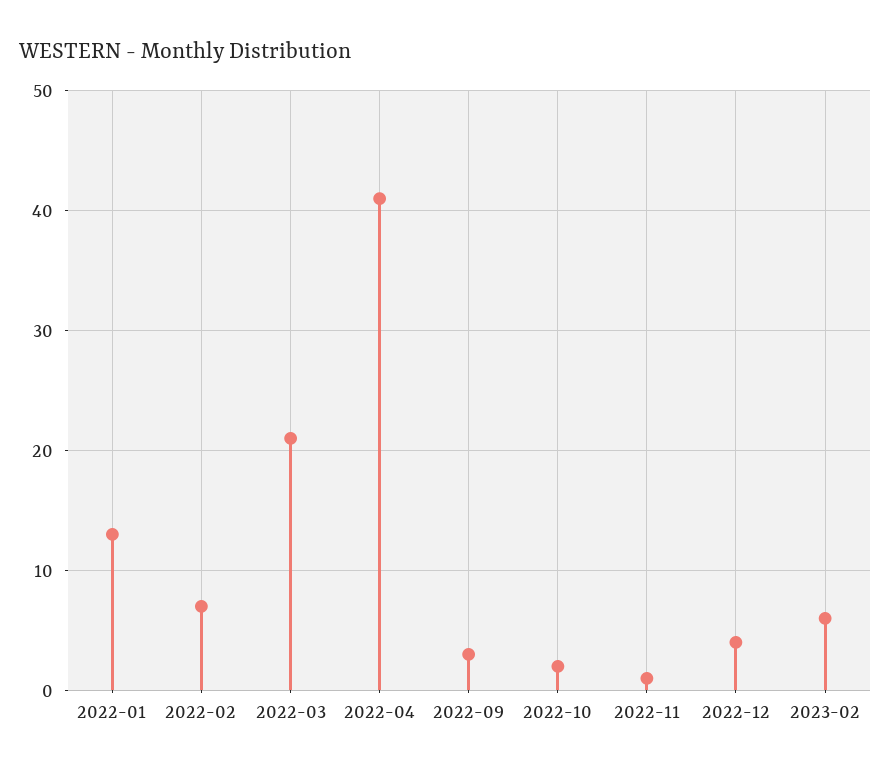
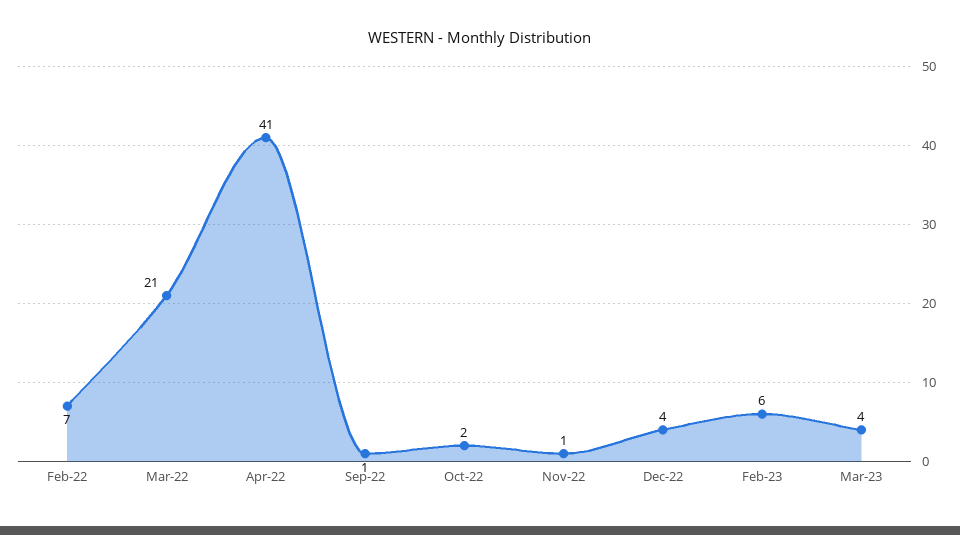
2022-01: 13 -> none
2022-09: 3 -> 1
Mar-23: none -> 4

